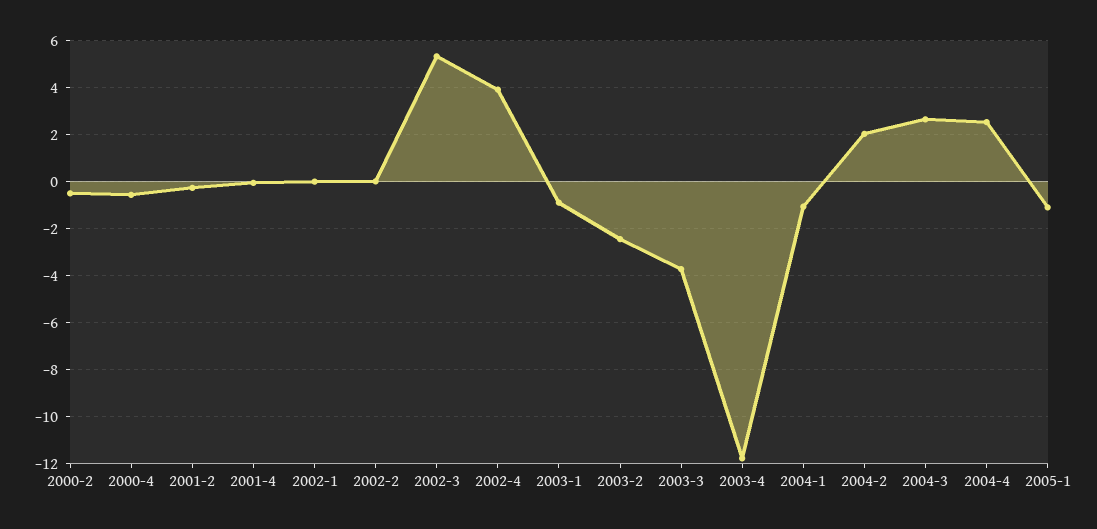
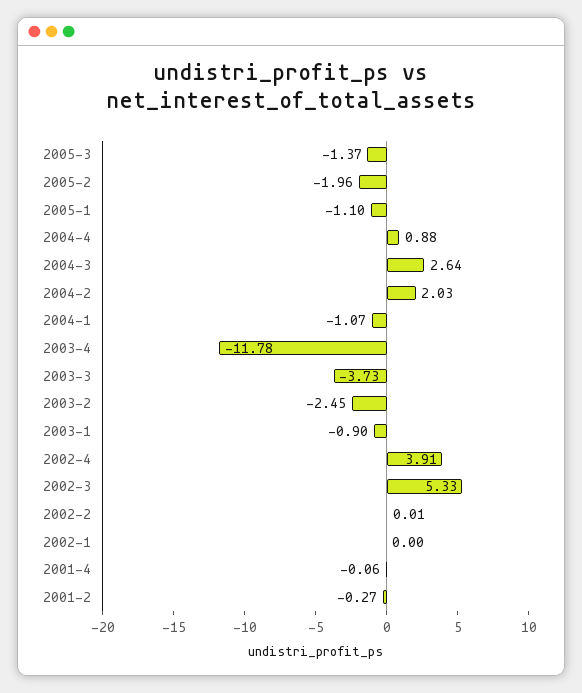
2000-2: -0.5 -> none
2000-4: -0.5 -> none
2004-4: 2.5 -> 0.88
2005-3: none -> -1.37
2005-2: none -> -1.96

